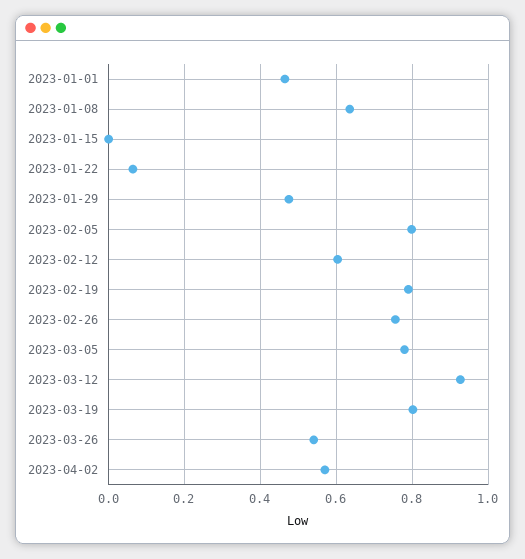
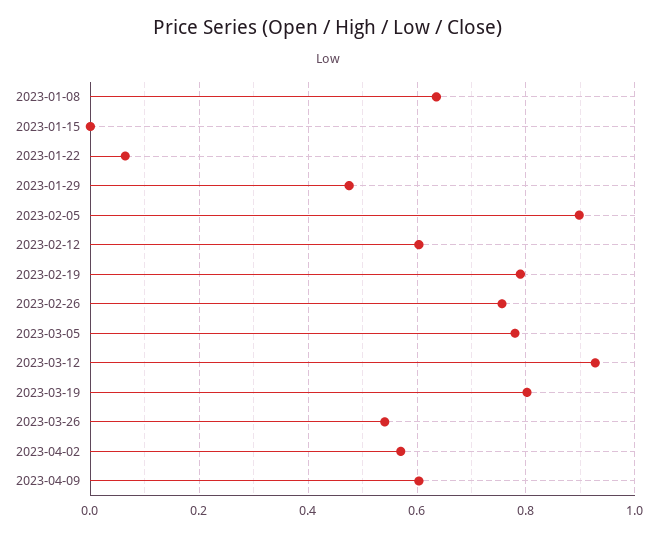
2023-01-01: 0.46 -> none
2023-02-05: 0.8 -> 0.9
2023-04-09: none -> 0.6

